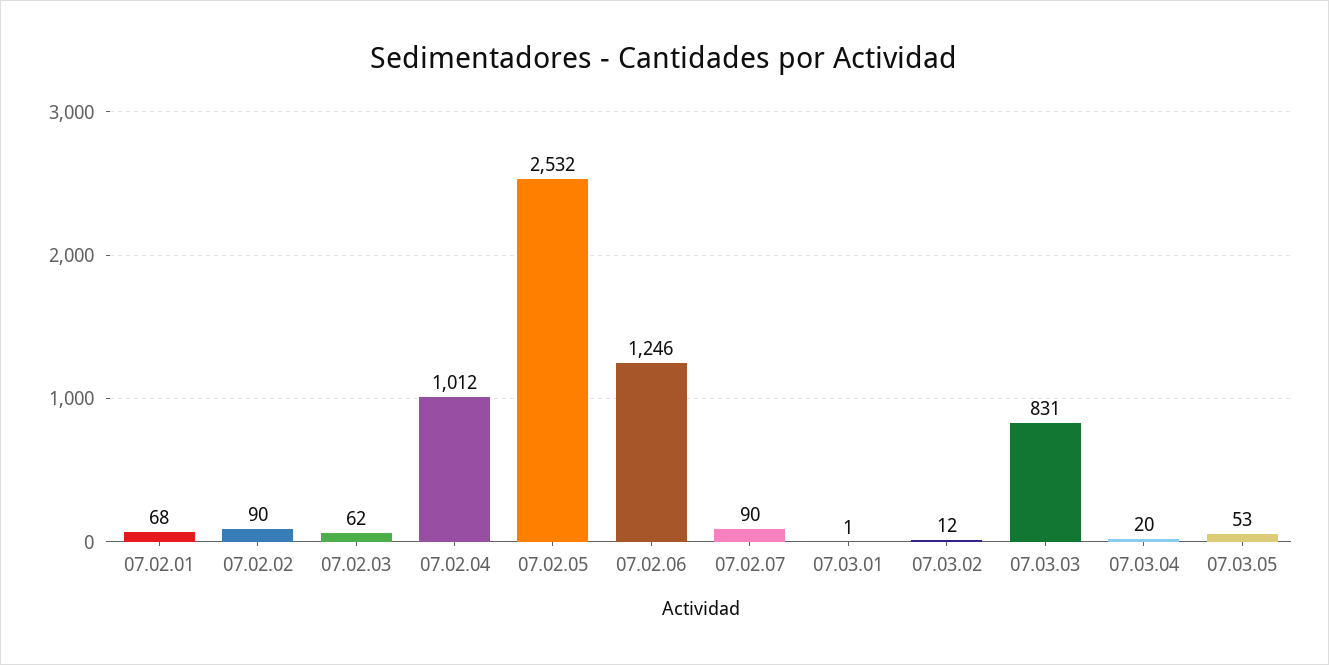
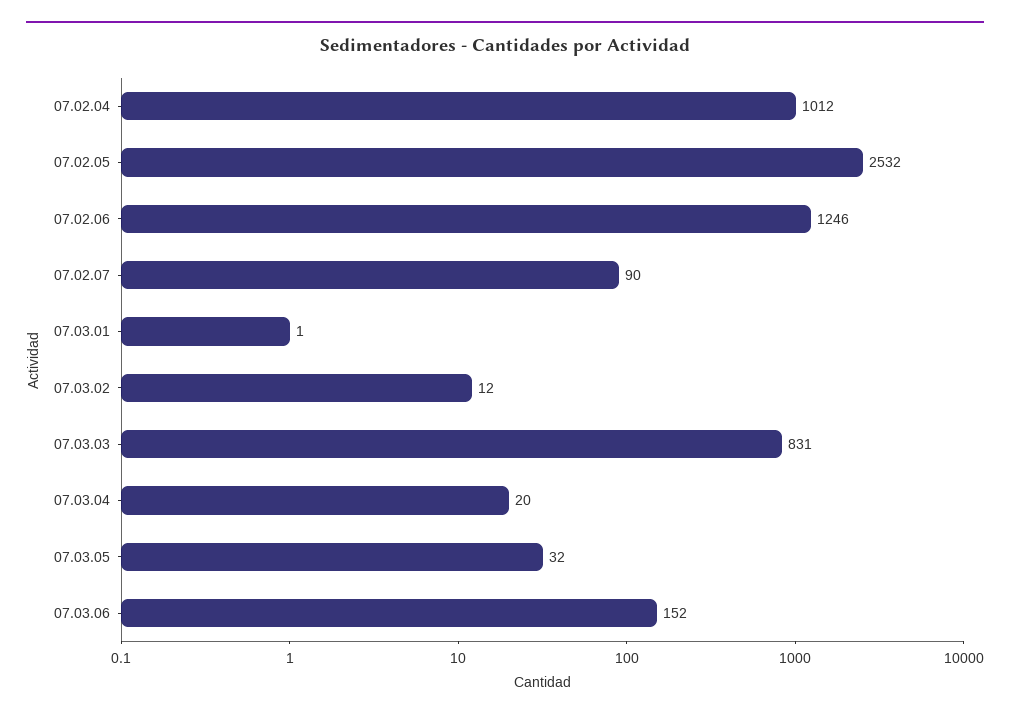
07.02.01: 68 -> none
07.02.02: 90 -> none
07.02.03: 62 -> none
07.03.05: 53 -> 32
07.03.06: none -> 152

